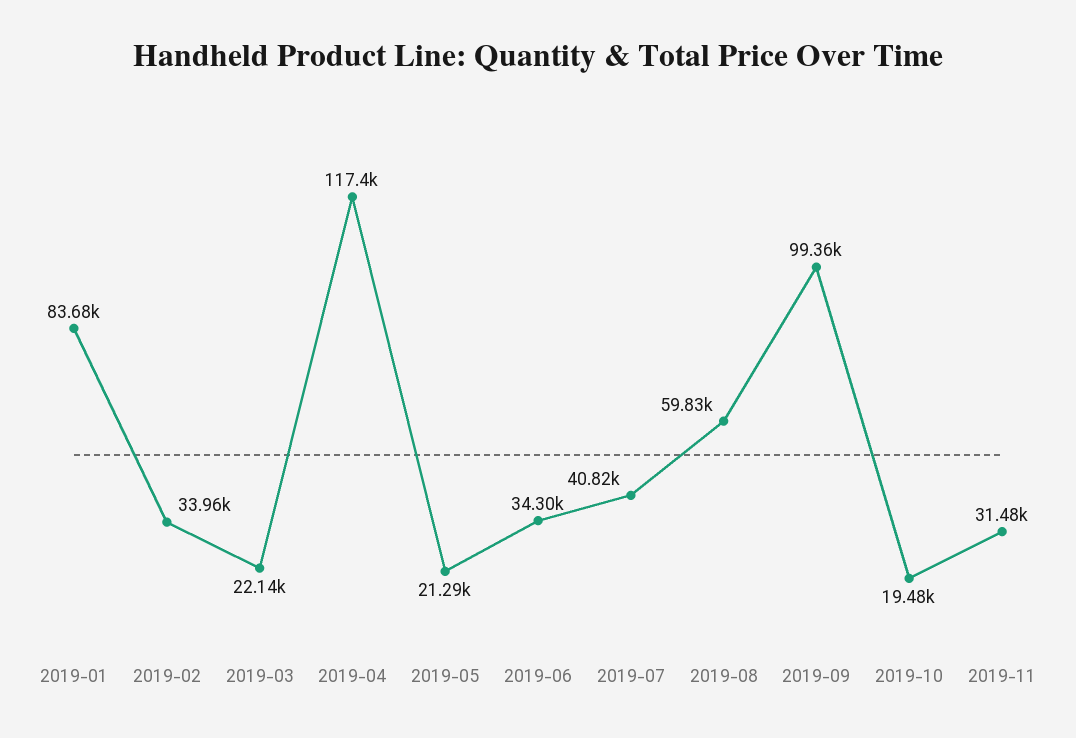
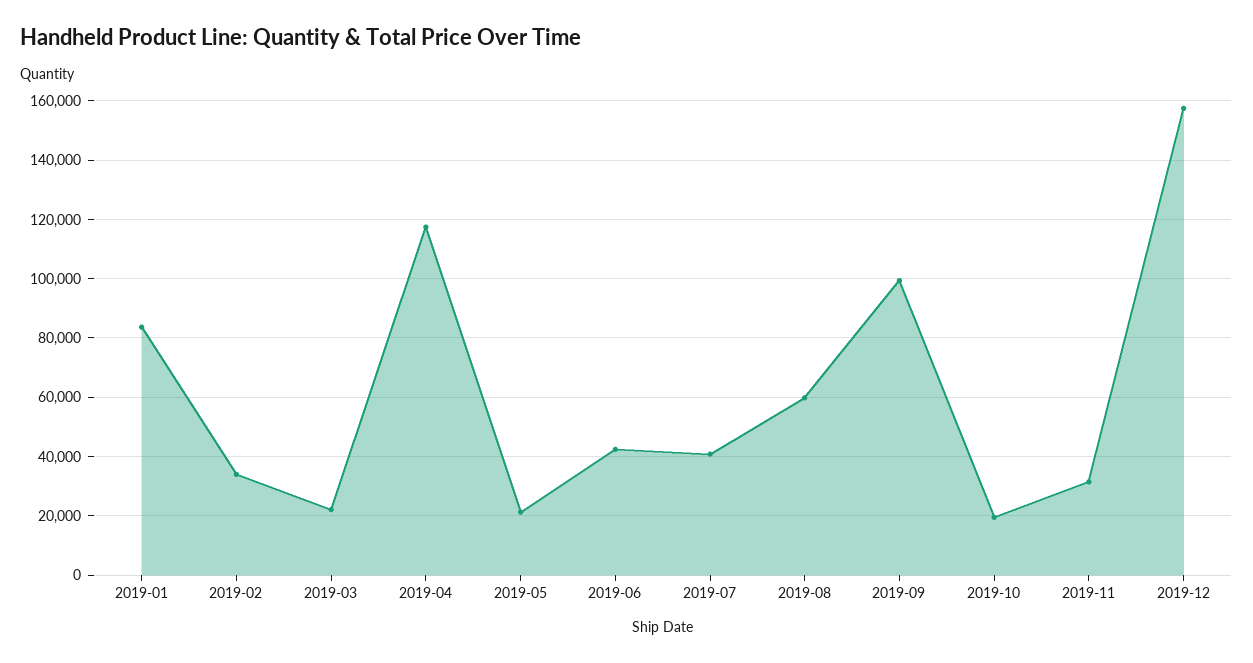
2019-06: 34300 -> 42500
2019-12: none -> 157500

